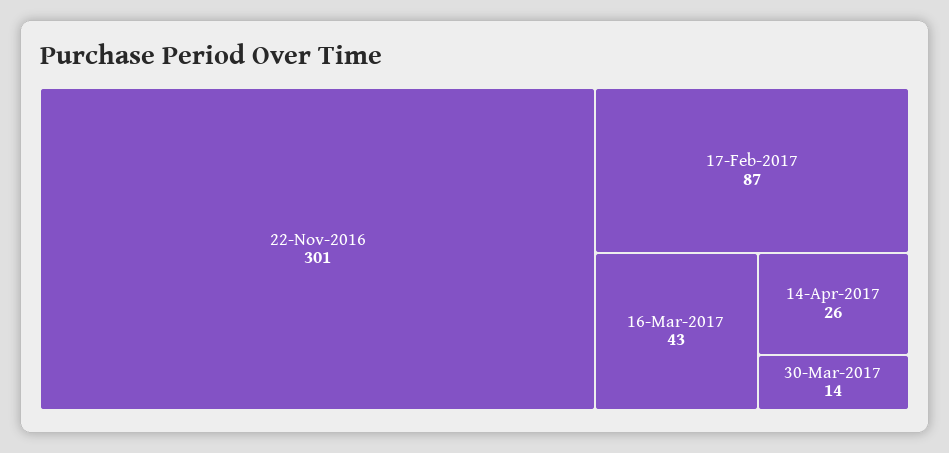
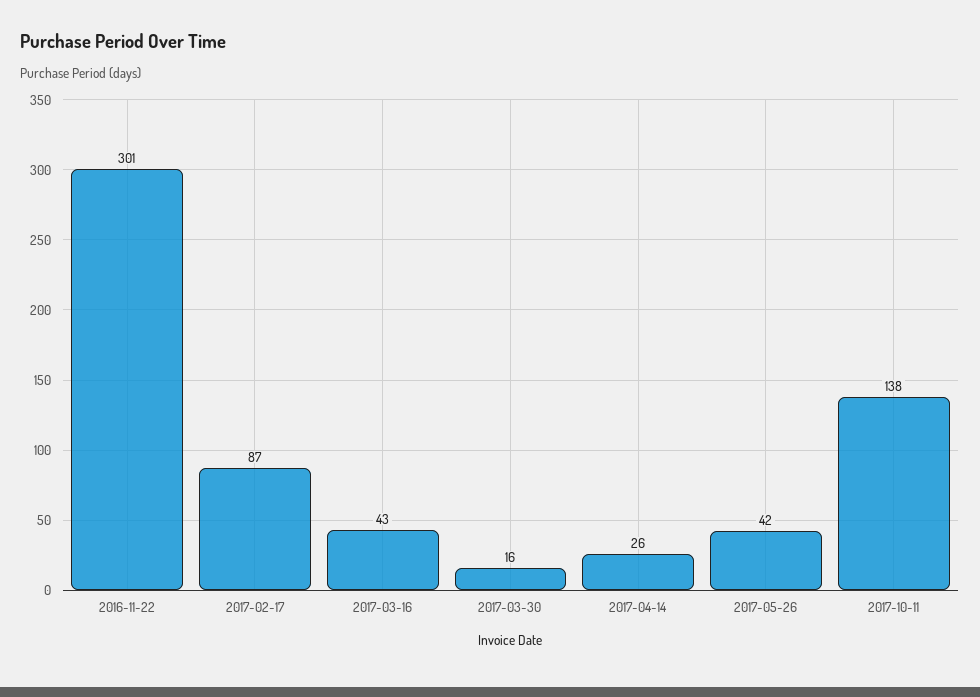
30-Mar-2017: 14 -> 16
2017-05-26: none -> 42
2017-10-11: none -> 138

